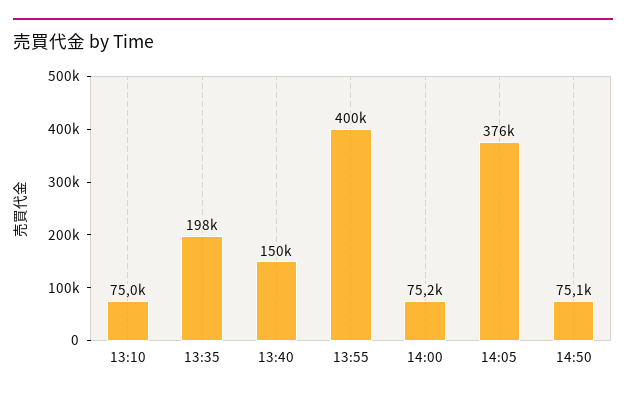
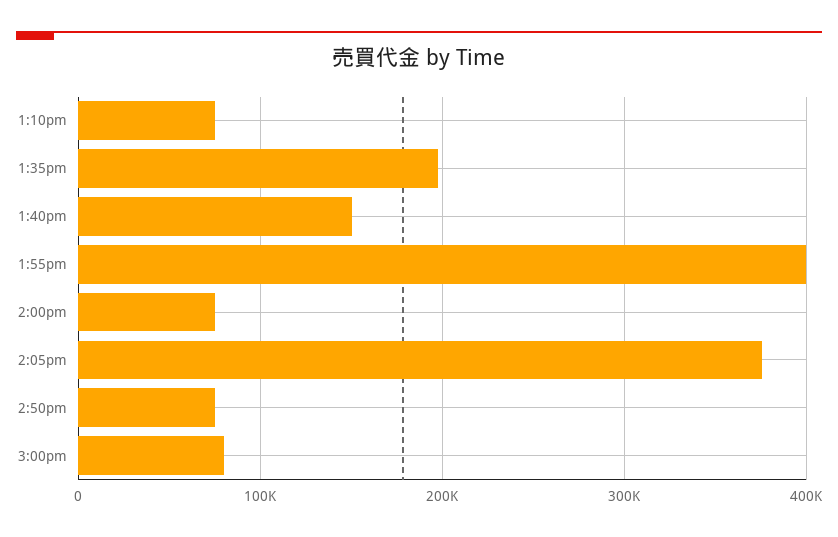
3:00pm: none -> 80000

